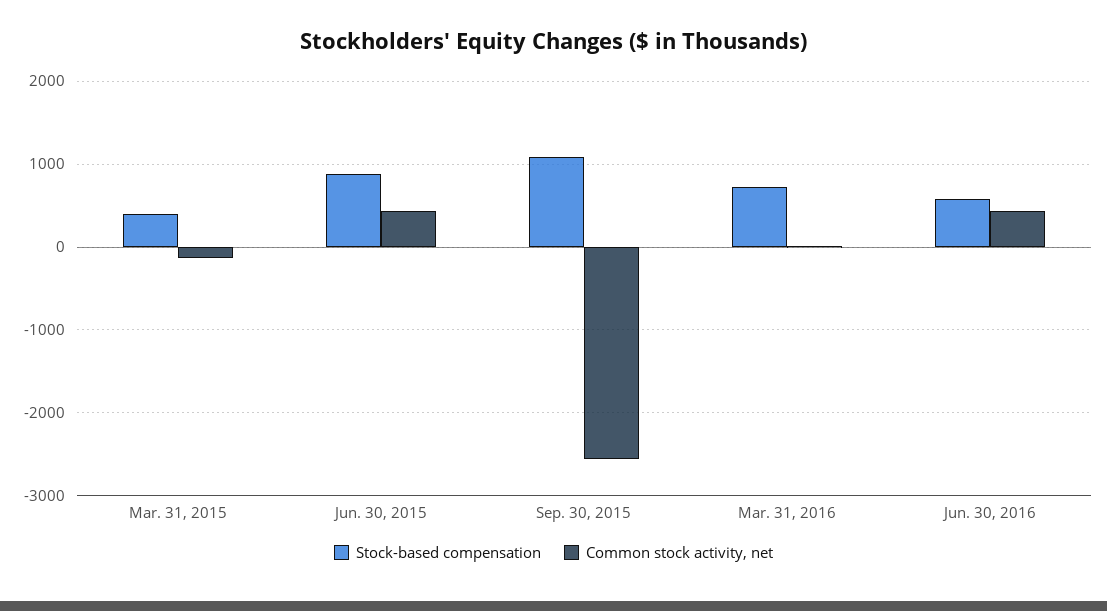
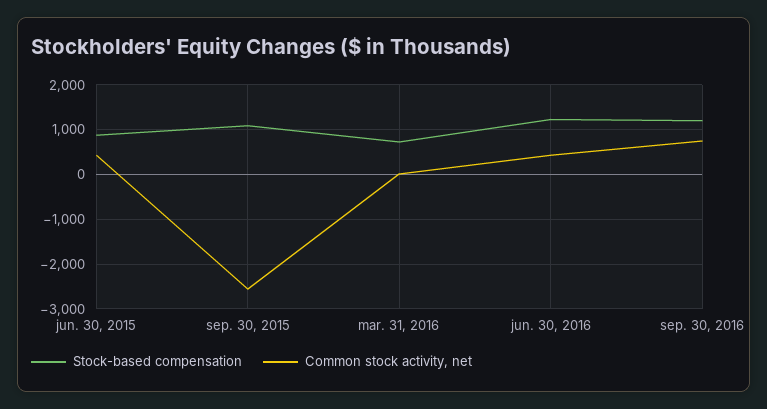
Stock-based compensation, Mar. 31, 2015: 400 -> none
Common stock activity, net, Mar. 31, 2015: -100 -> none
Stock-based compensation, Jun. 30, 2016: 600 -> 1200
Stock-based compensation, sep. 30, 2016: none -> 1200
Common stock activity, net, sep. 30, 2016: none -> 800

